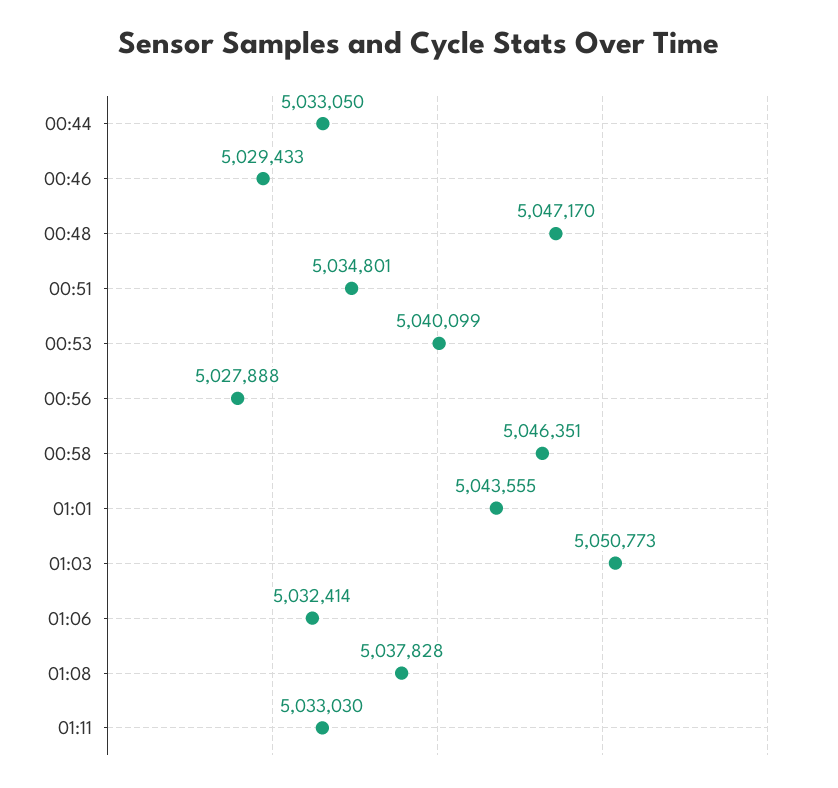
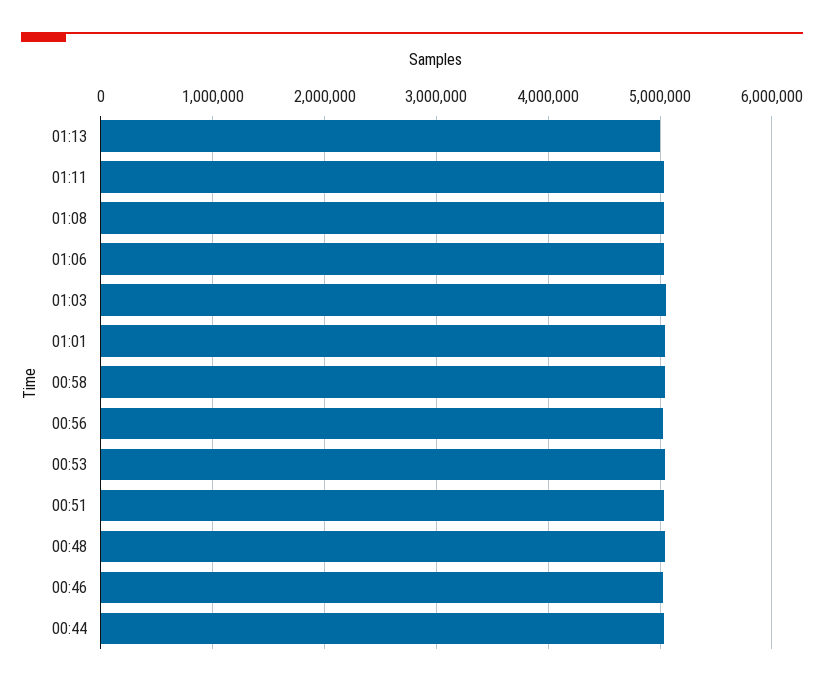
01:13: none -> 5000000

